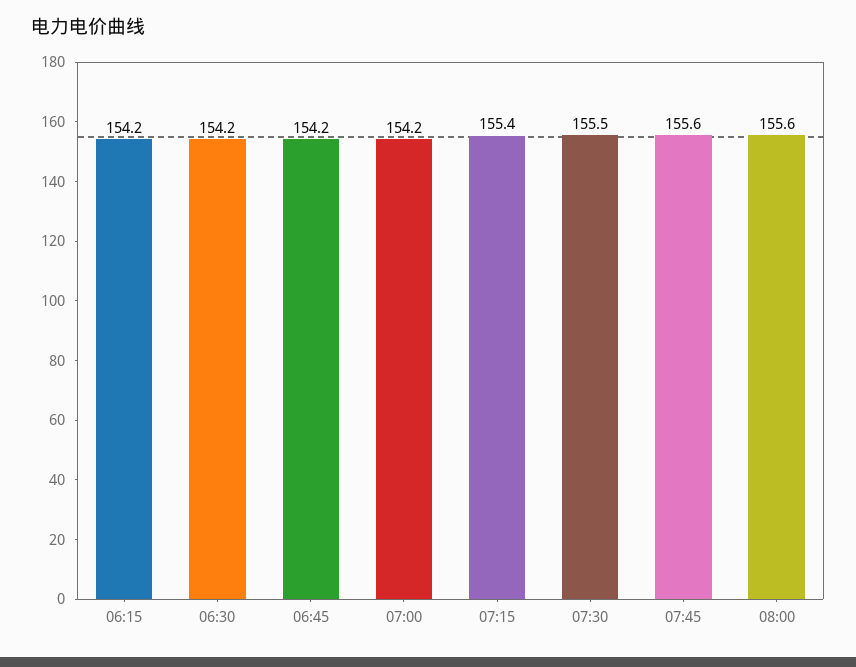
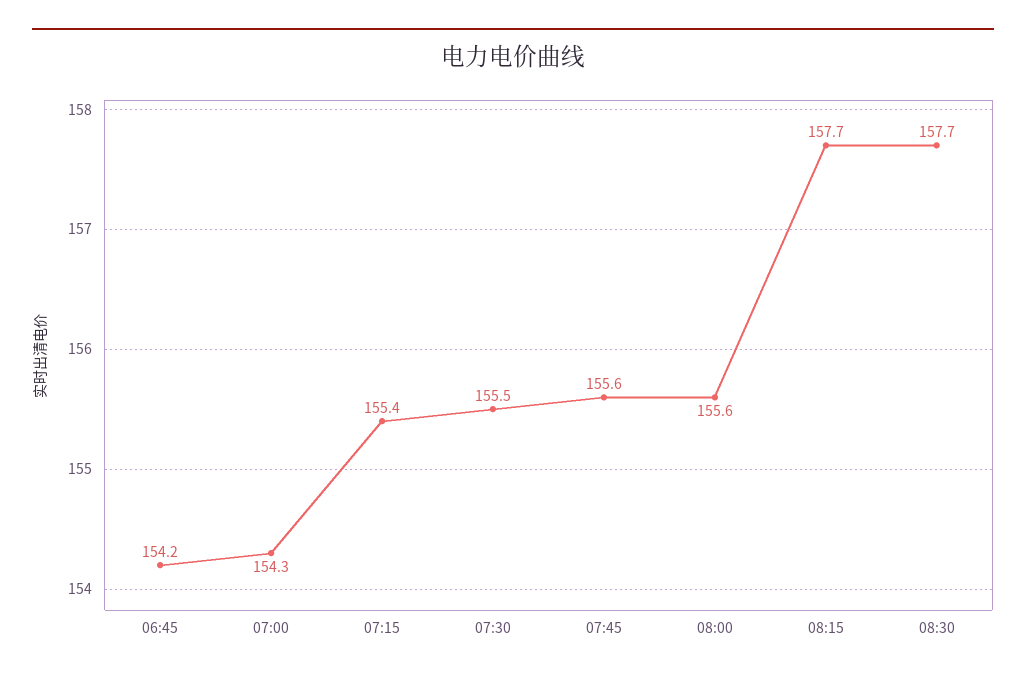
06:15: 154.2 -> none
06:30: 154.2 -> none
07:00: 154.2 -> 154.3
08:15: none -> 157.7
08:30: none -> 157.7

